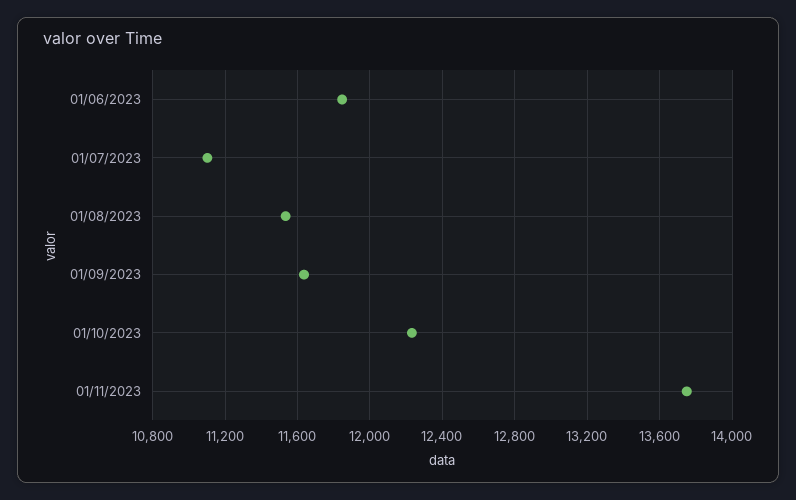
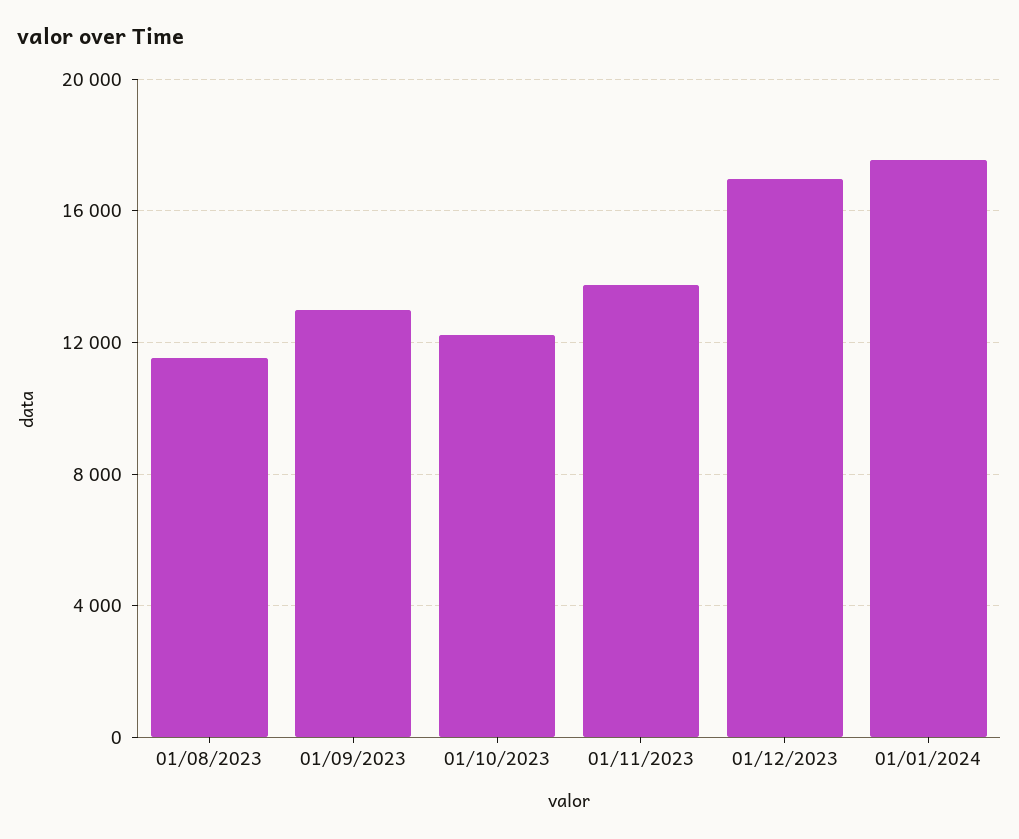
01/06/2023: 11850 -> none
01/07/2023: 11100 -> none
01/09/2023: 11650 -> 13000
01/12/2023: none -> 17000
01/01/2024: none -> 17500

